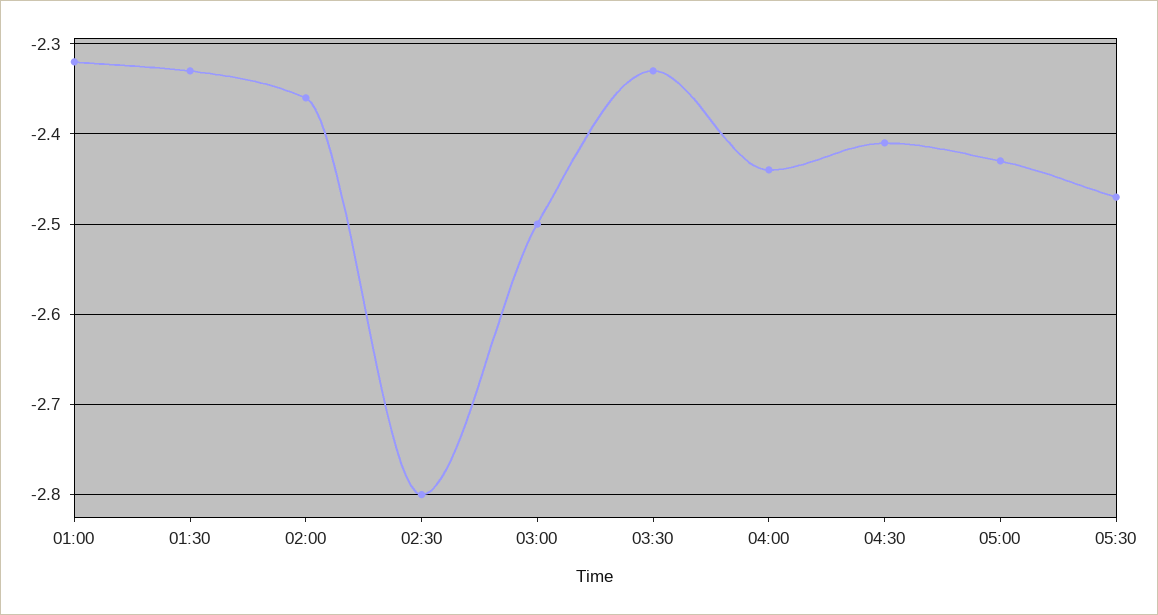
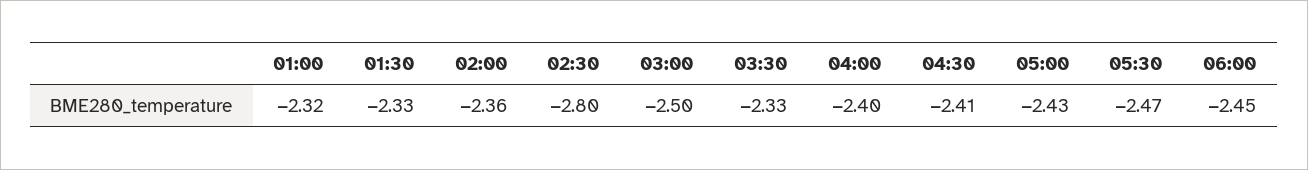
04:00: -2.44 -> -2.4
06:00: none -> -2.45

